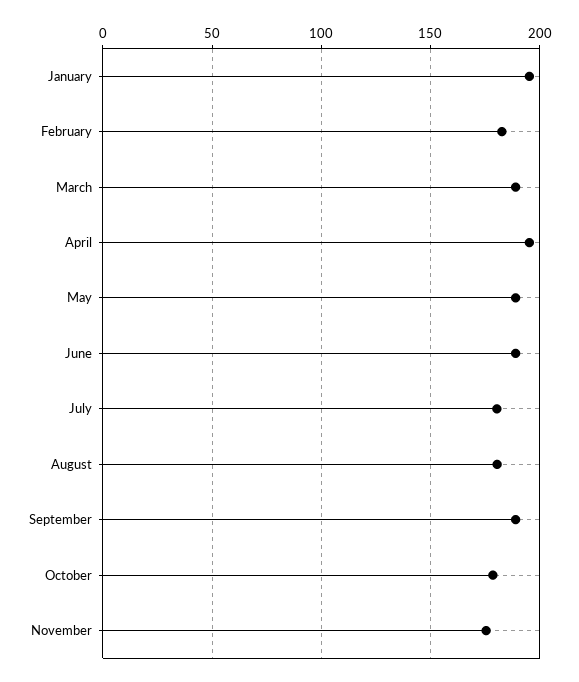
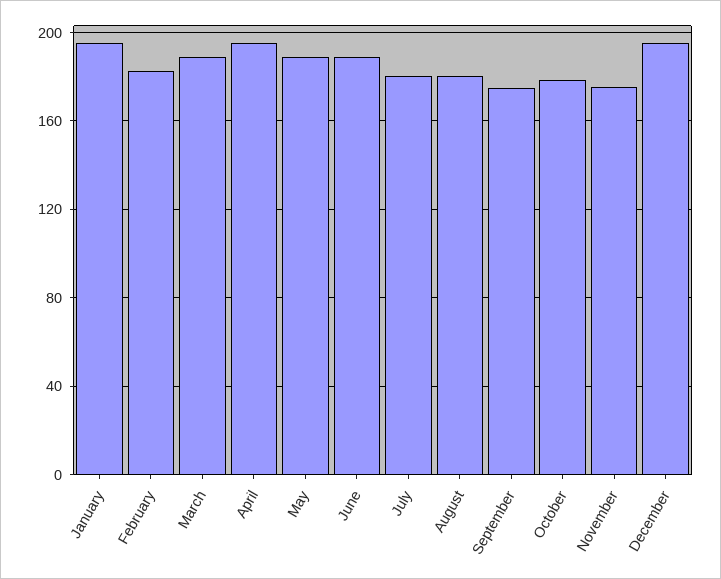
September: 190 -> 175
December: none -> 195

